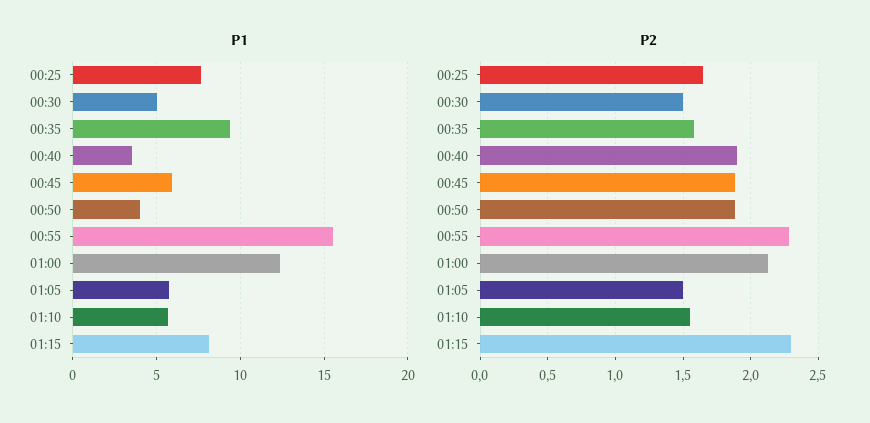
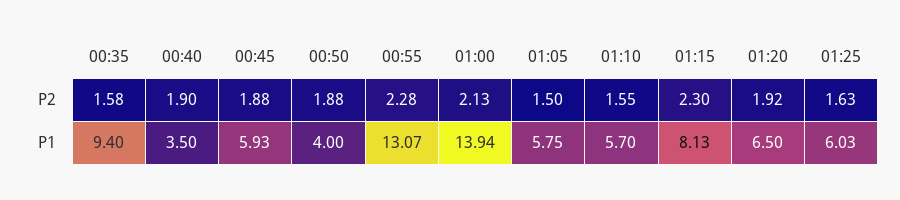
P1, 00:25: 7.5 -> none
P1, 00:30: 5 -> none
P1, 00:55: 15.5 -> 13.07
P1, 01:00: 12.5 -> 13.94
P2, 00:25: 1.65 -> none
P2, 00:30: 1.5 -> none
P2, 01:20: none -> 1.92
P2, 01:25: none -> 1.63
P1, 01:20: none -> 6.5
P1, 01:25: none -> 6.03

